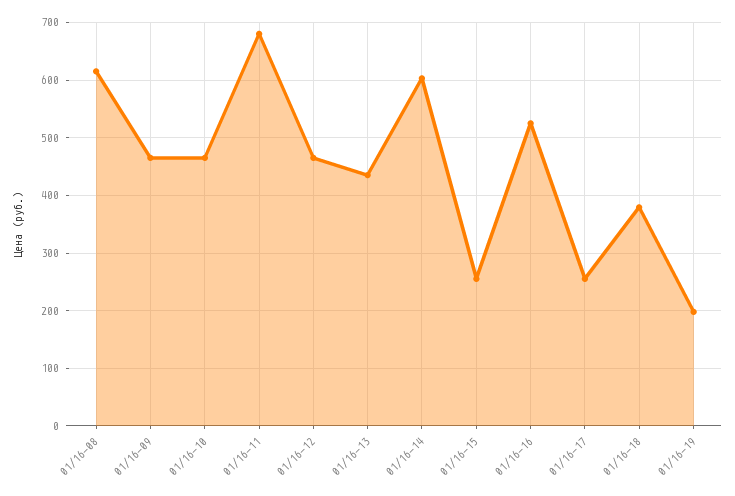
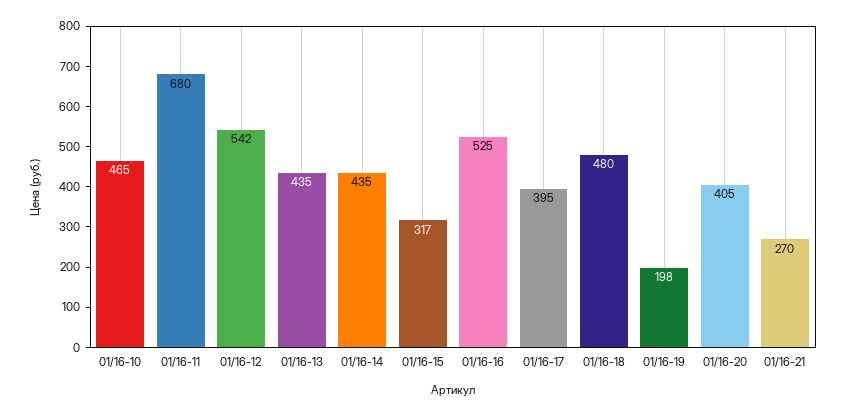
01/16-08: 620 -> none
01/16-09: 460 -> none
01/16-12: 460 -> 542
01/16-14: 600 -> 435
01/16-15: 260 -> 317
01/16-17: 260 -> 395
01/16-18: 380 -> 480
01/16-20: none -> 405
01/16-21: none -> 270

